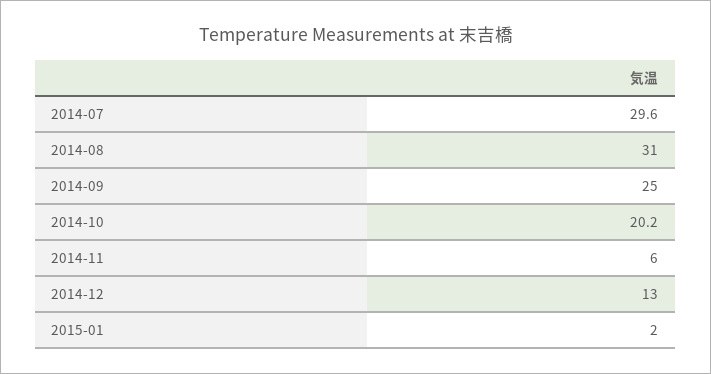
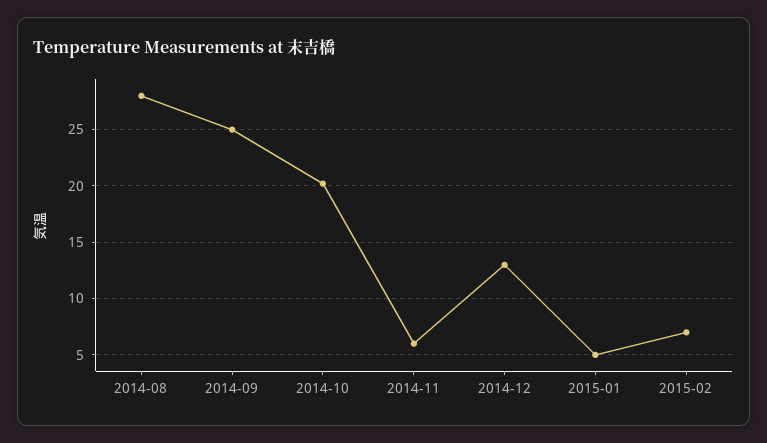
2014-07: 29.6 -> none
2014-08: 31 -> 28
2015-01: 2 -> 5
2015-02: none -> 7

